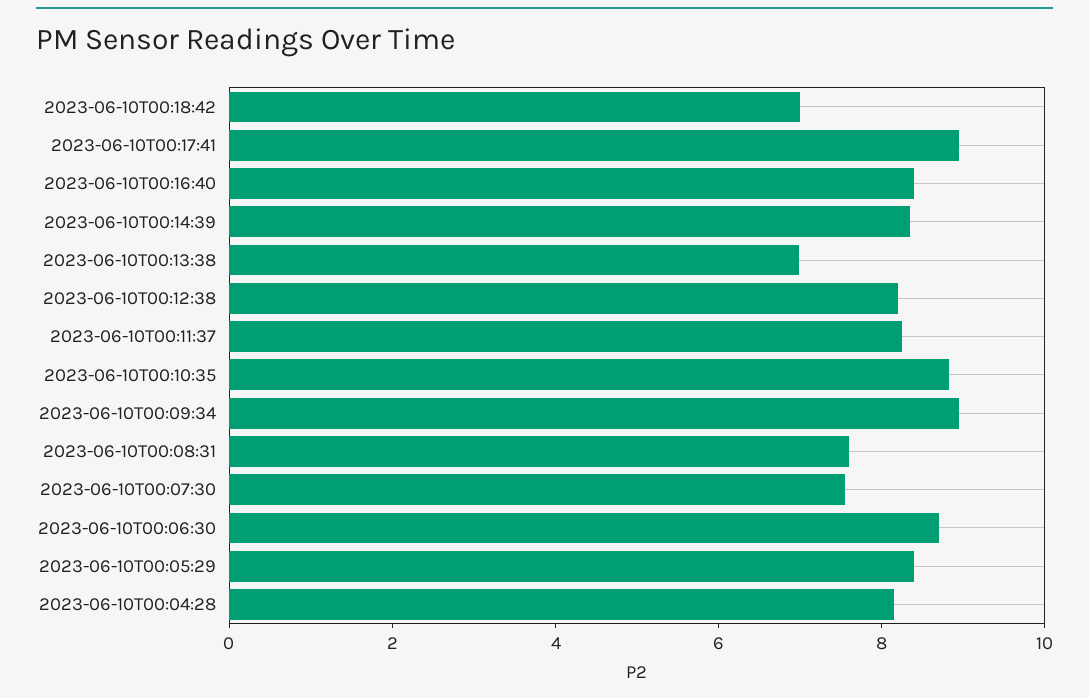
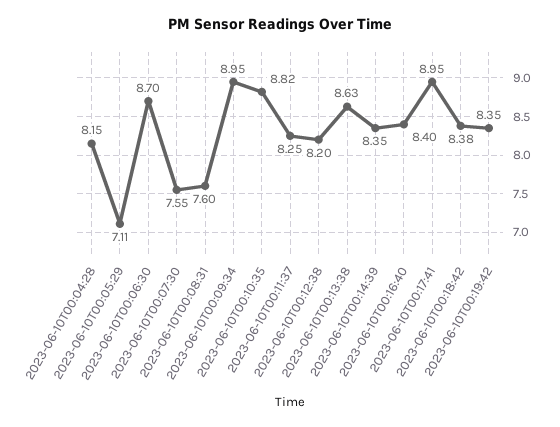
2023-06-10T00:18:42: 7 -> 8.38
2023-06-10T00:13:38: 7 -> 8.63
2023-06-10T00:05:29: 8.5 -> 7.11
2023-06-10T00:19:42: none -> 8.35

